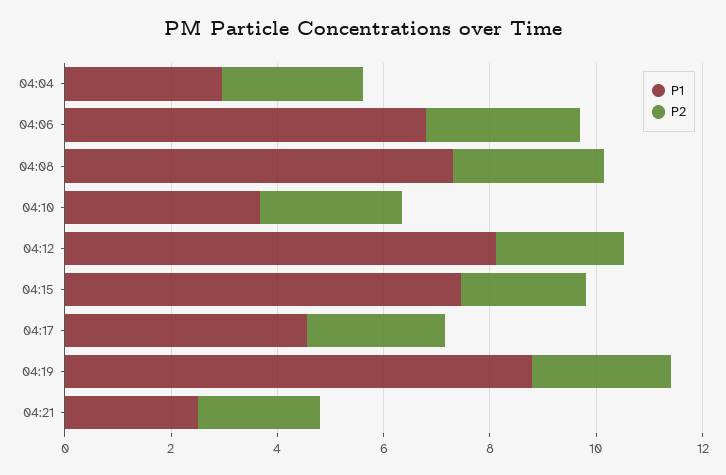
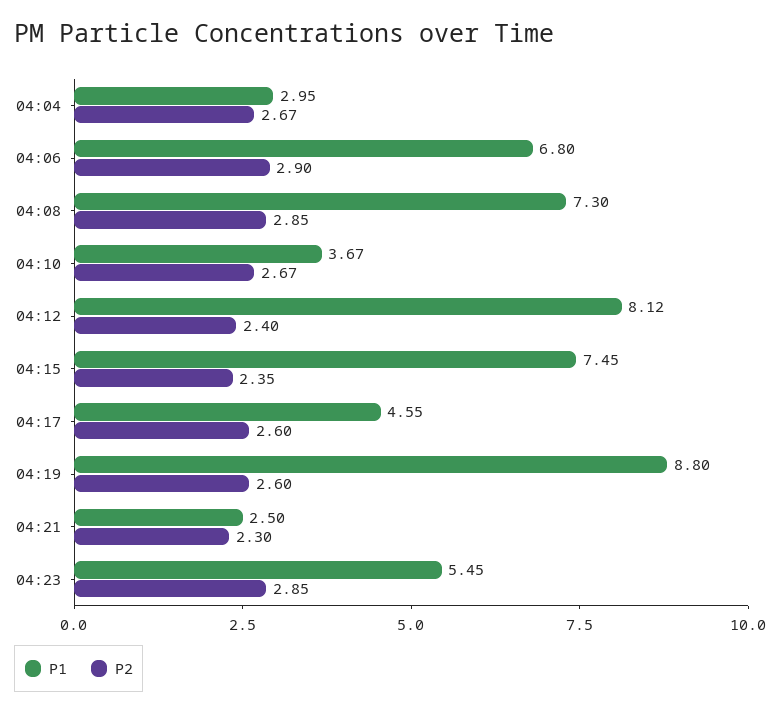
P1, 04:23: none -> 5.45
P2, 04:23: none -> 2.85

